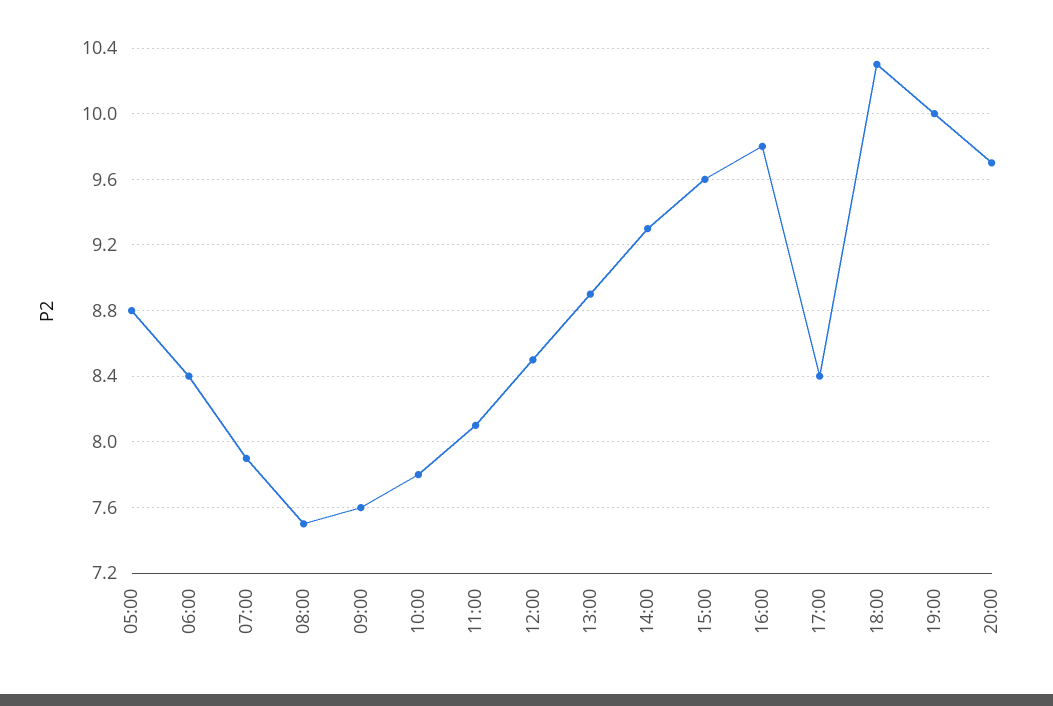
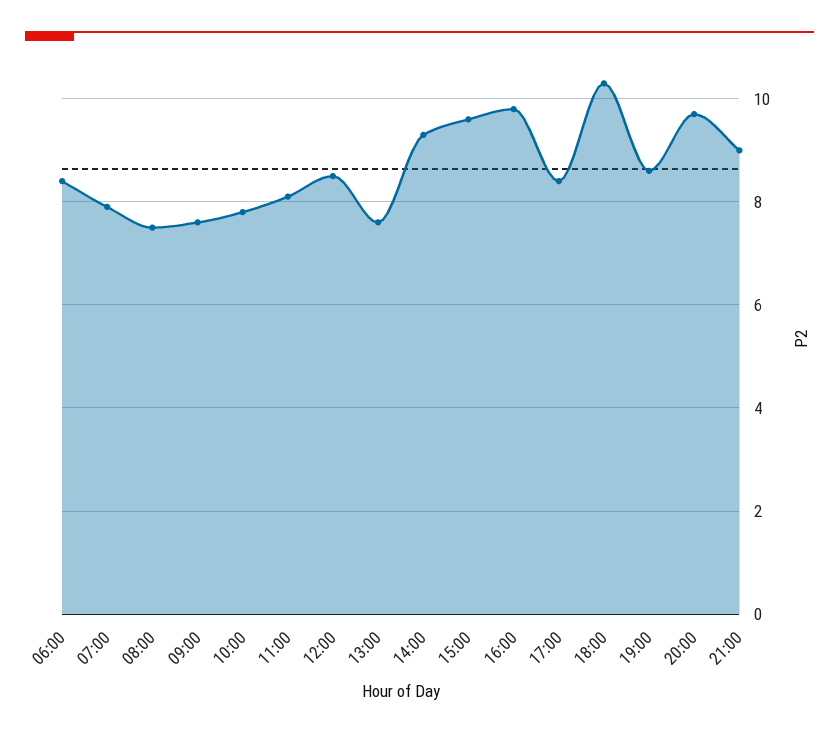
05:00: 8.8 -> none
13:00: 8.9 -> 7.5
19:00: 10 -> 8.5
21:00: none -> 9

